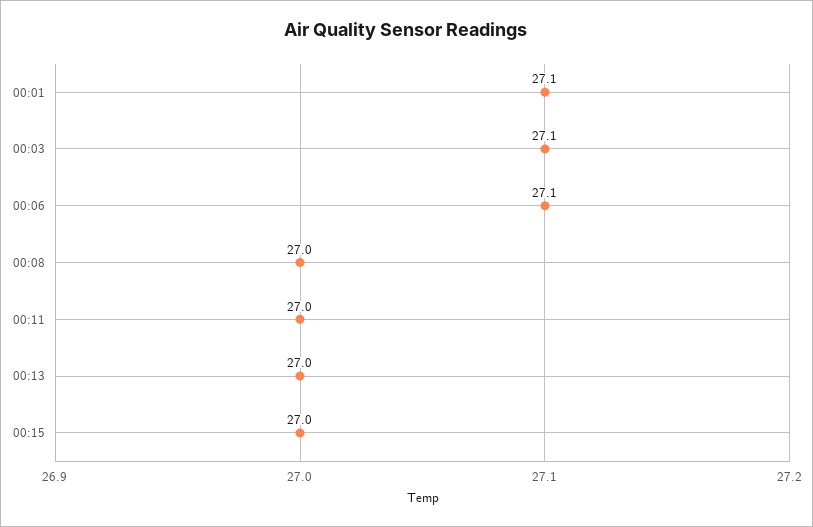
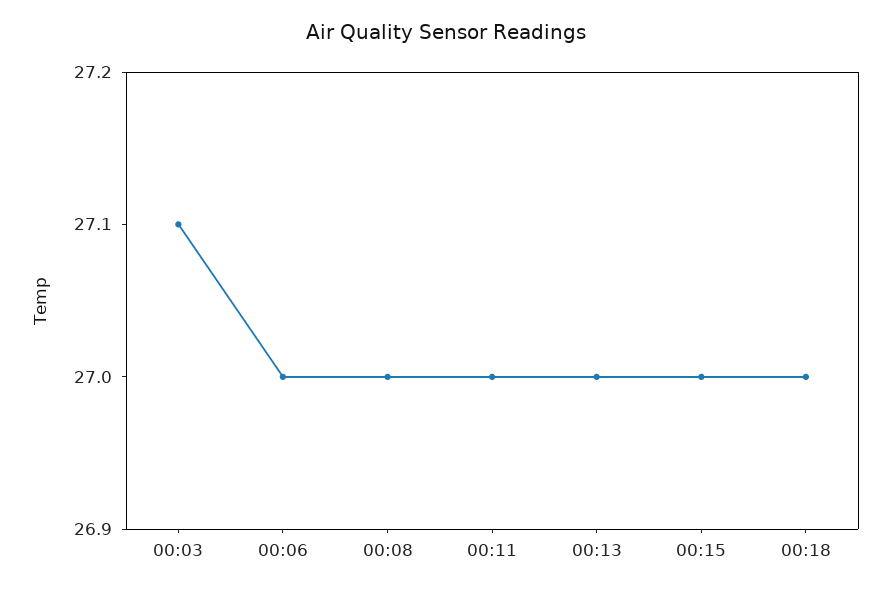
00:01: 27.1 -> none
00:06: 27.1 -> 27
00:18: none -> 27

